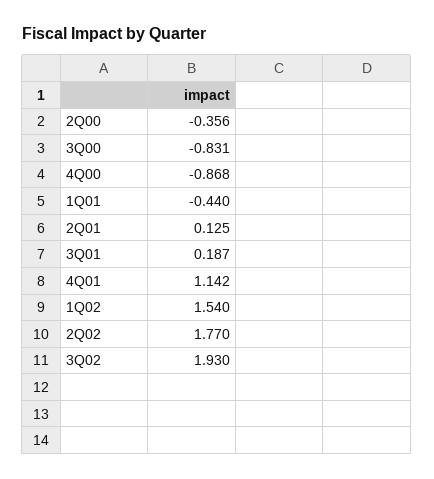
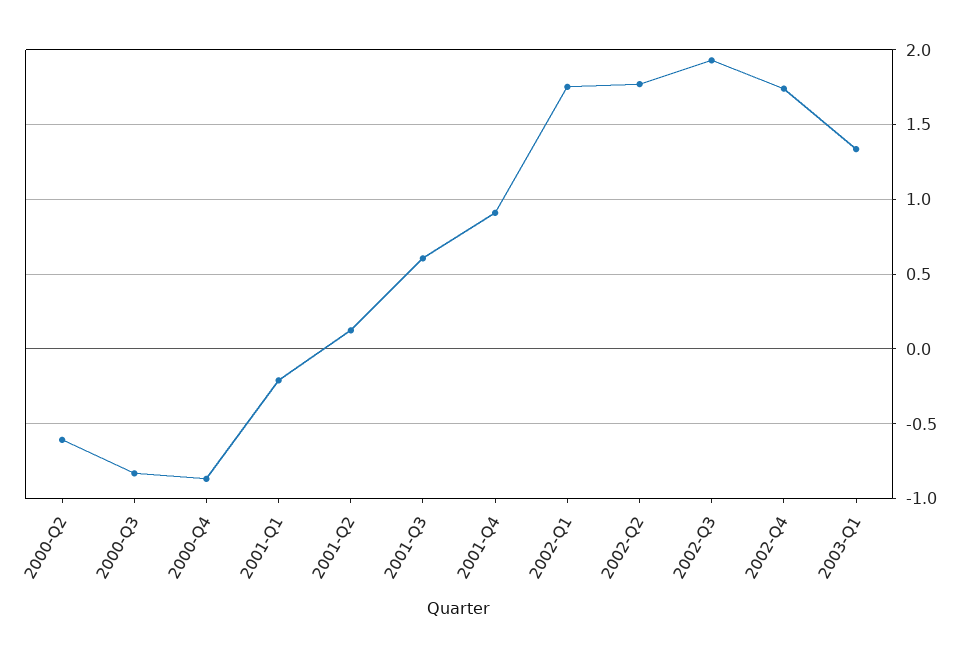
2Q00: -0.356 -> -0.6
1Q01: -0.44 -> -0.2
3Q01: 0.187 -> 0.6
4Q01: 1.142 -> 0.9
1Q02: 1.54 -> 1.75
2002-Q4: none -> 1.75
2003-Q1: none -> 1.35

